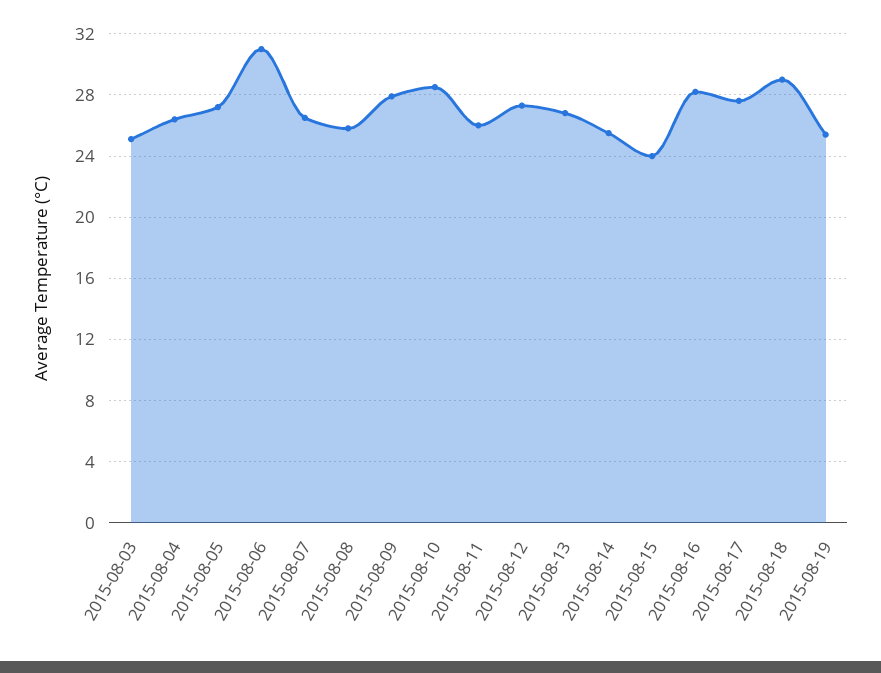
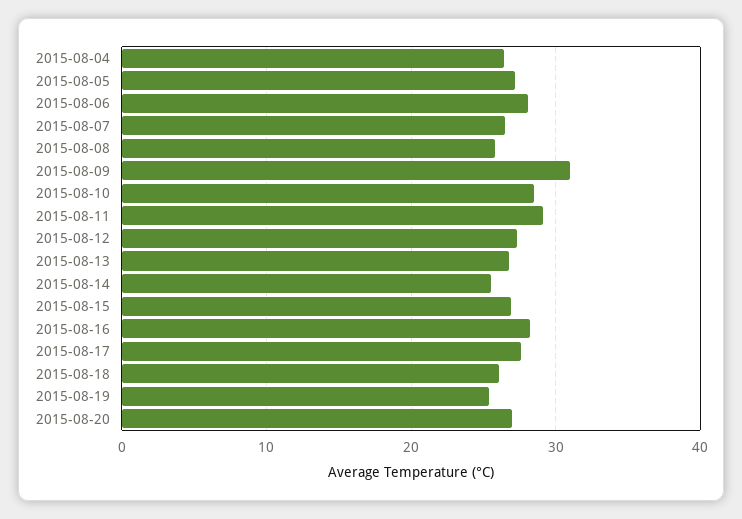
2015-08-03: 25 -> none
2015-08-06: 31 -> 28
2015-08-09: 28 -> 31
2015-08-11: 26 -> 29
2015-08-15: 24 -> 27
2015-08-18: 29 -> 26
2015-08-20: none -> 27

